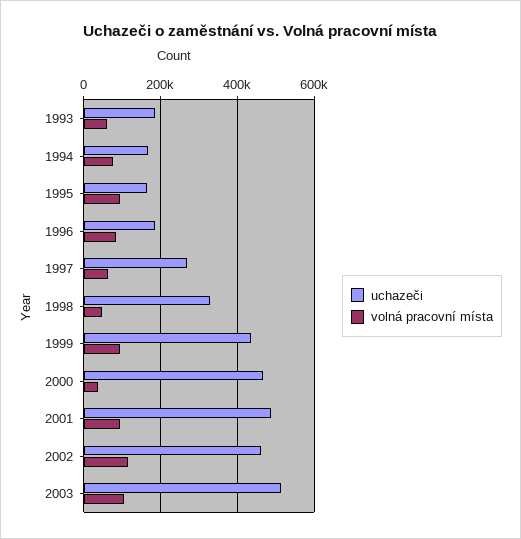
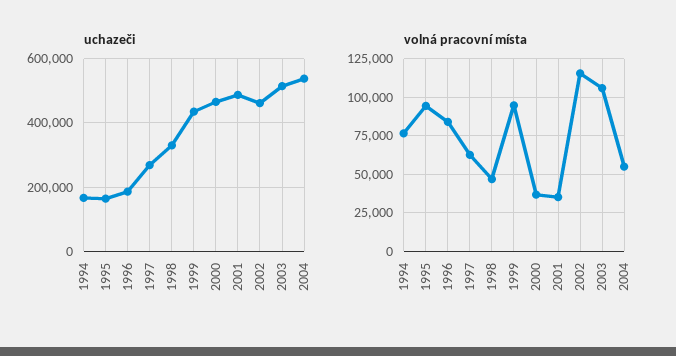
uchazeči, 1993: 180000 -> none
volná pracovní místa, 1993: 60000 -> none
volná pracovní místa, 2001: 100000 -> 35000
uchazeči, 2004: none -> 540000
volná pracovní místa, 2004: none -> 55000

